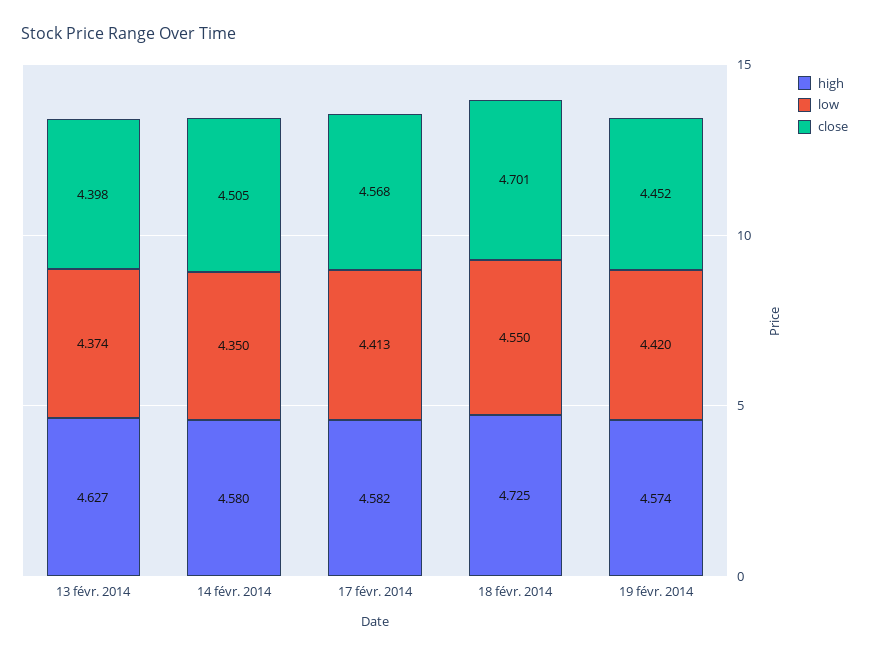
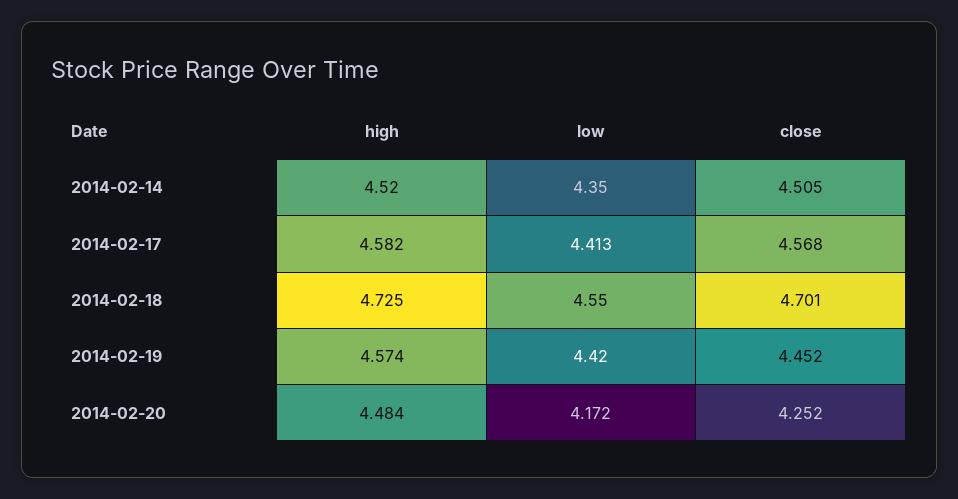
high, 13 févr. 2014: 4.627 -> none
low, 13 févr. 2014: 4.374 -> none
close, 13 févr. 2014: 4.398 -> none
high, 14 févr. 2014: 4.58 -> 4.52
high, 2014-02-20: none -> 4.484
low, 2014-02-20: none -> 4.172
close, 2014-02-20: none -> 4.252

